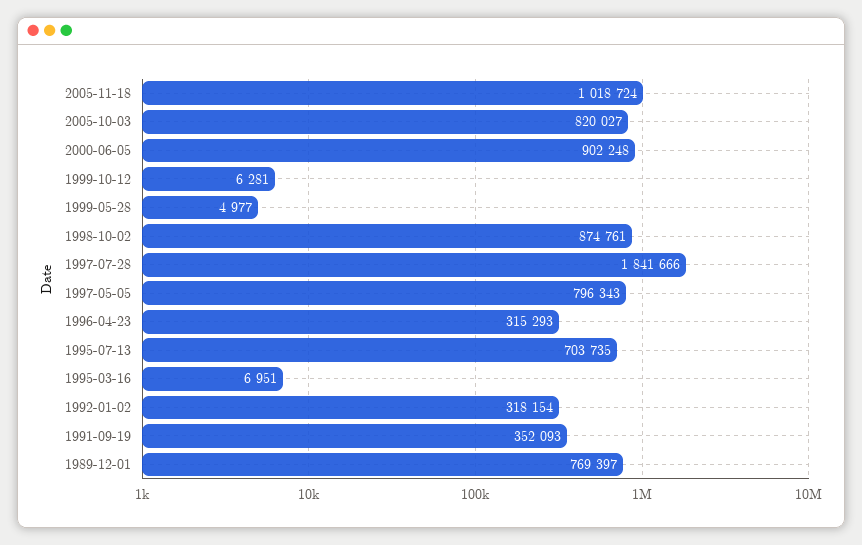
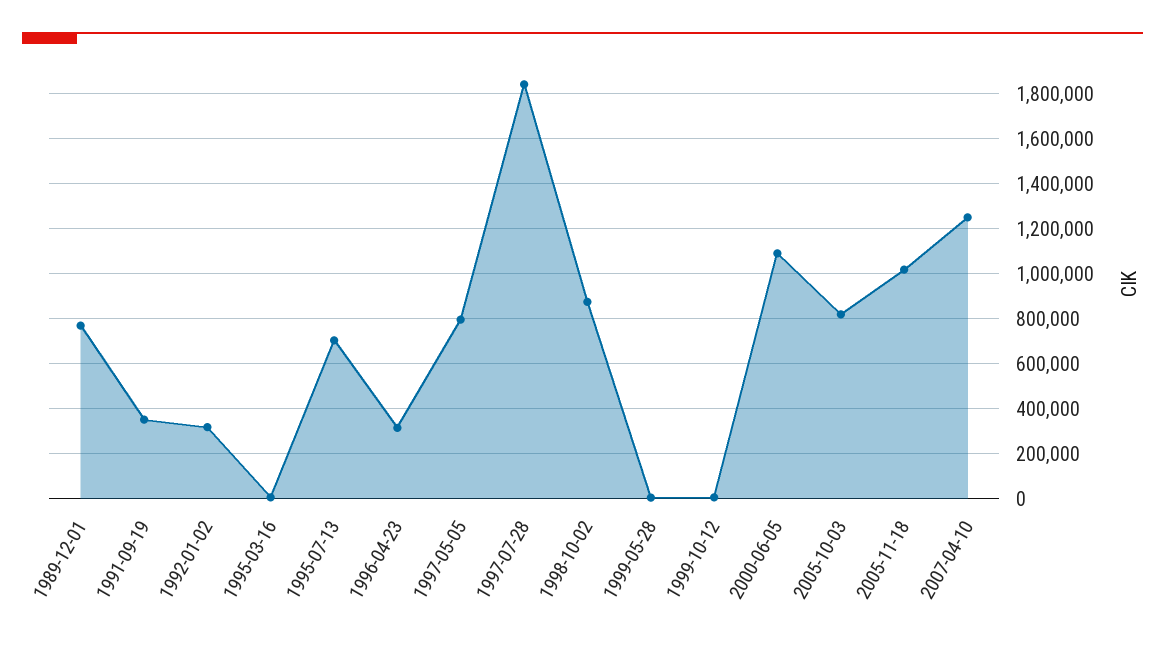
2000-06-05: 902248 -> 1100000
2007-04-10: none -> 1250000

